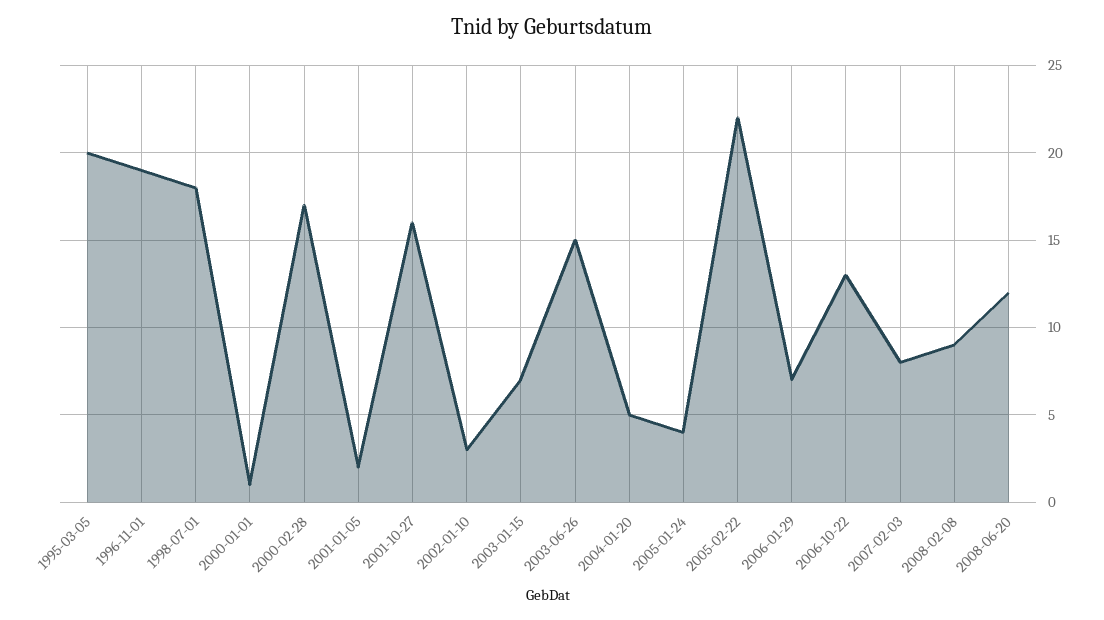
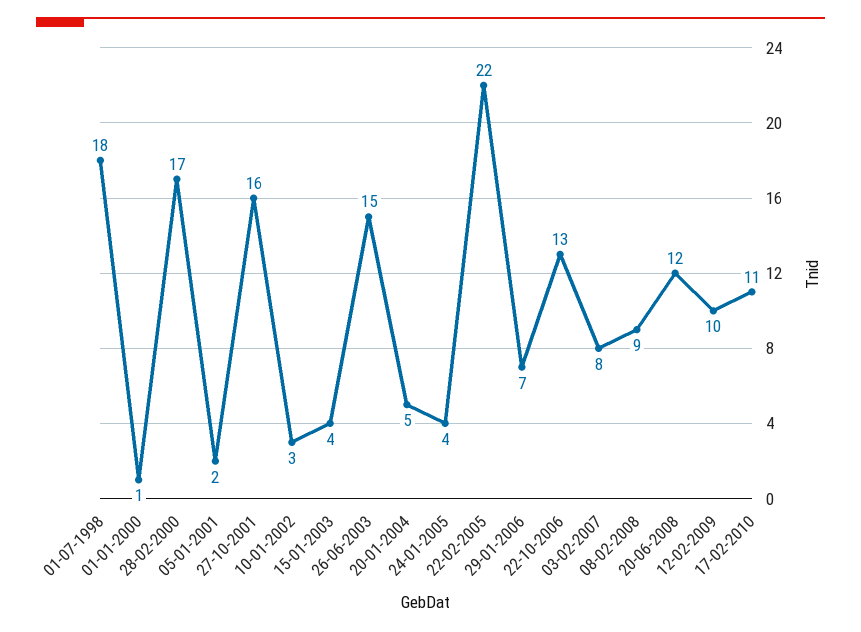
1995-03-05: 20 -> none
1996-11-01: 19 -> none
2003-01-15: 7 -> 4
12-02-2009: none -> 10
17-02-2010: none -> 11

